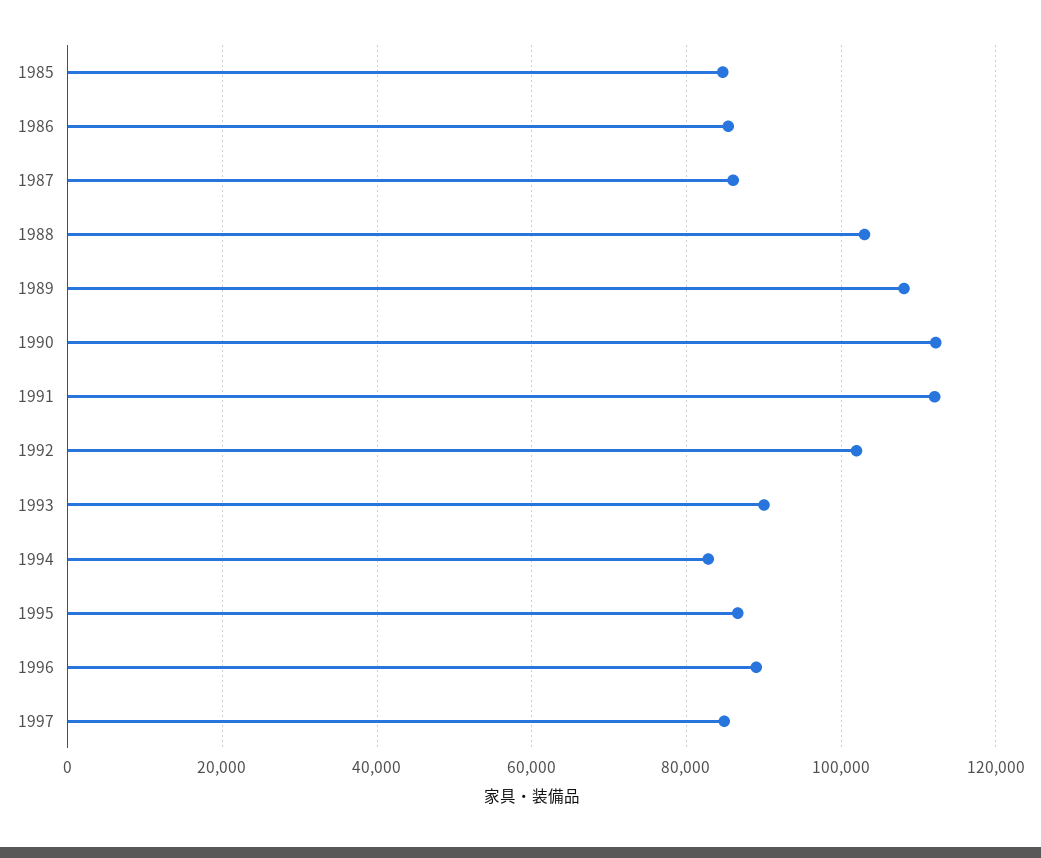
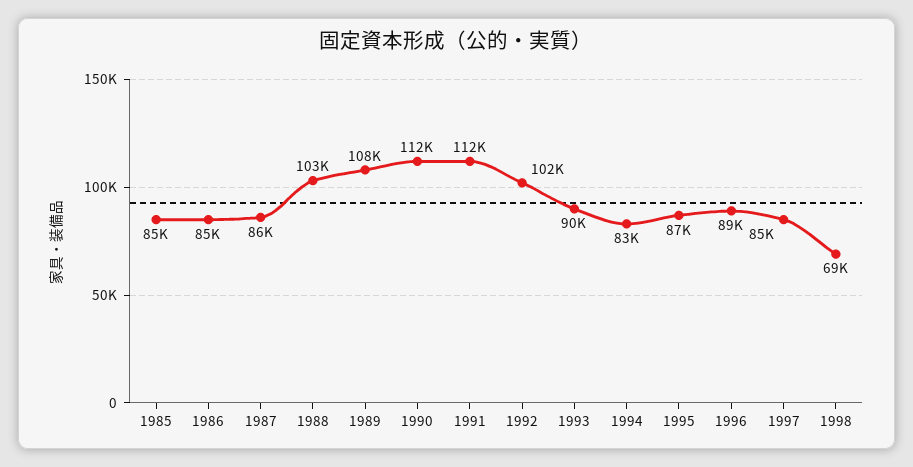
1998: none -> 69000

